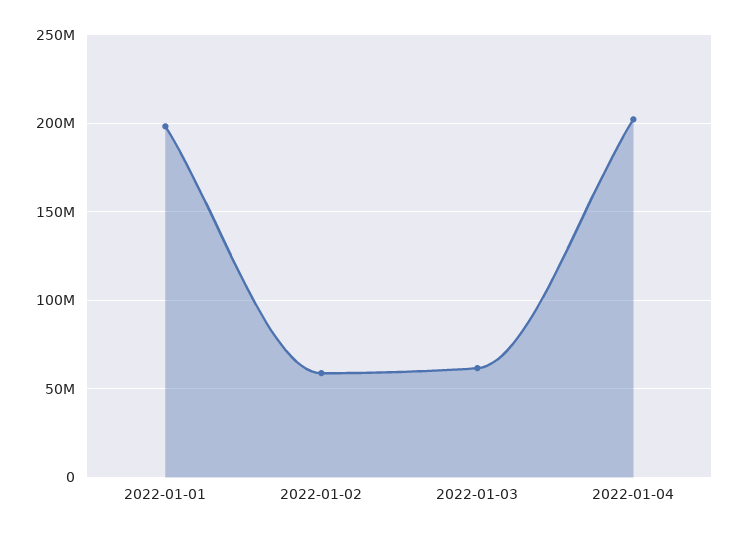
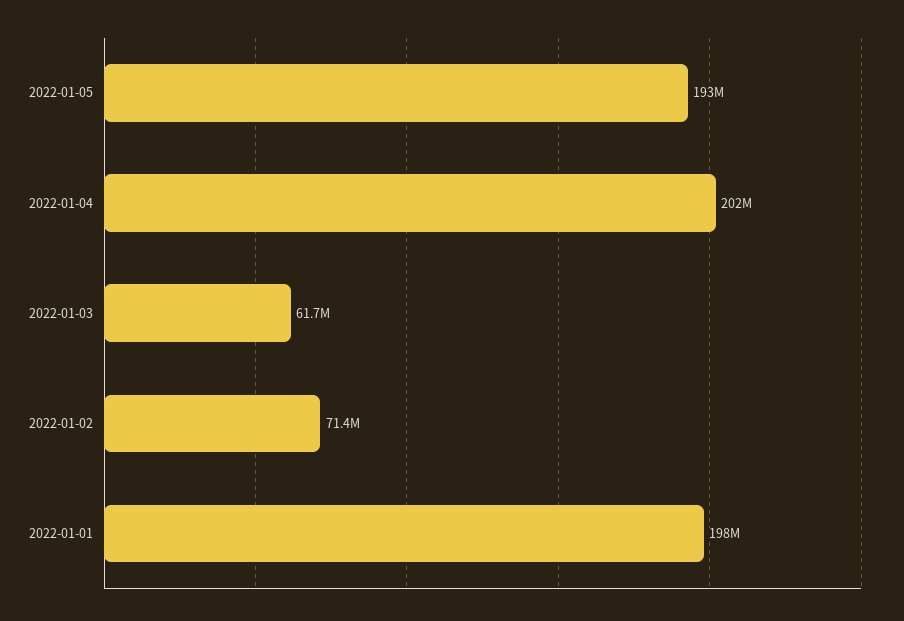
2022-01-02: 60000000 -> 71400000
2022-01-05: none -> 193000000

